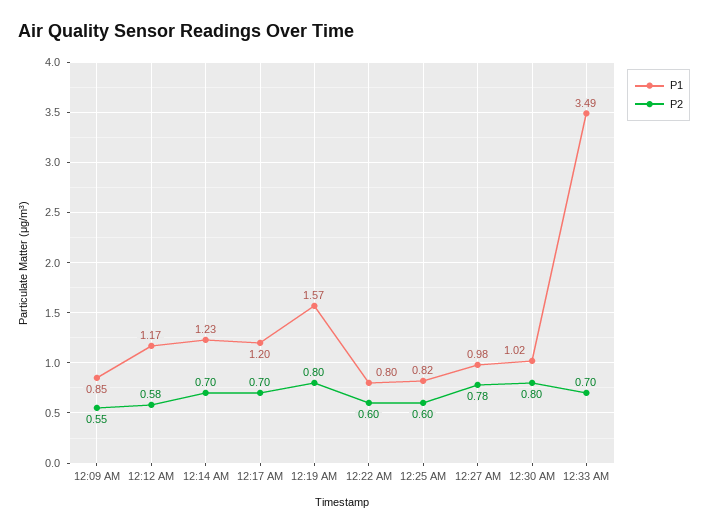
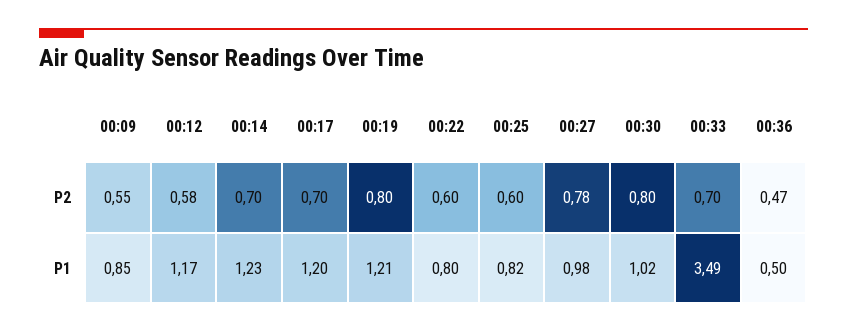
P1, 12:19 AM: 1.57 -> 1.21
P2, 00:36: none -> 0.47
P1, 00:36: none -> 0.5

